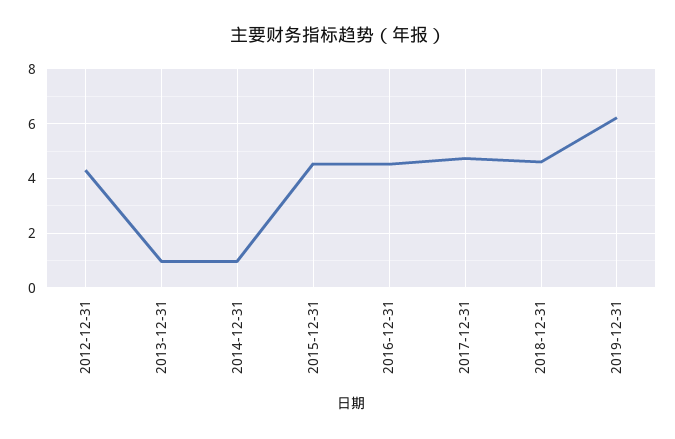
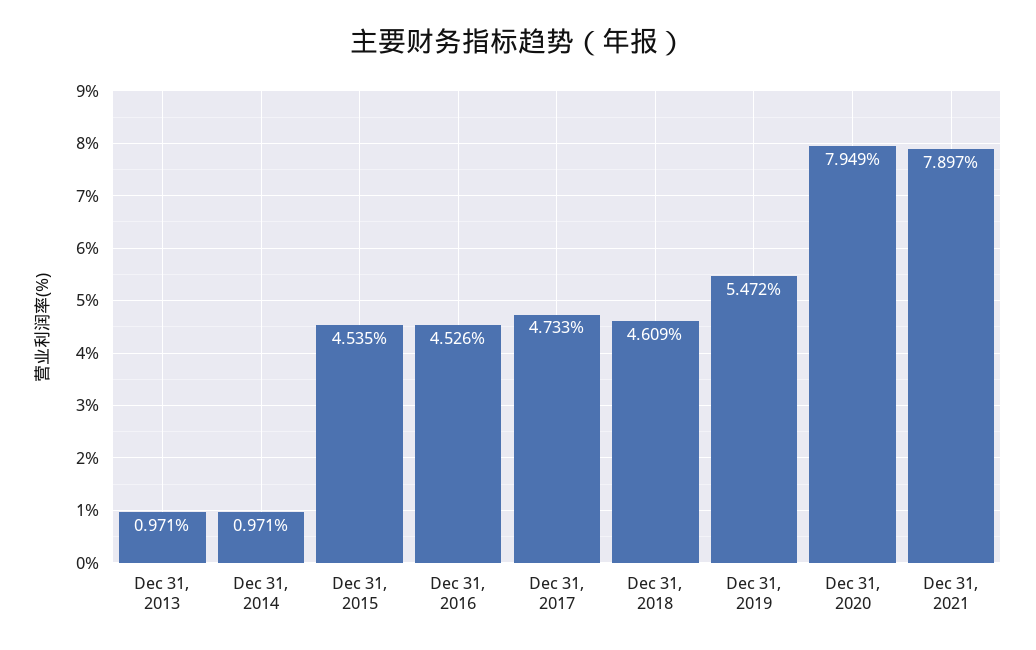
2012-12-31: 4.25 -> none
2019-12-31: 6.25 -> 5.472
Dec 31, 2020: none -> 7.949
Dec 31, 2021: none -> 7.897

